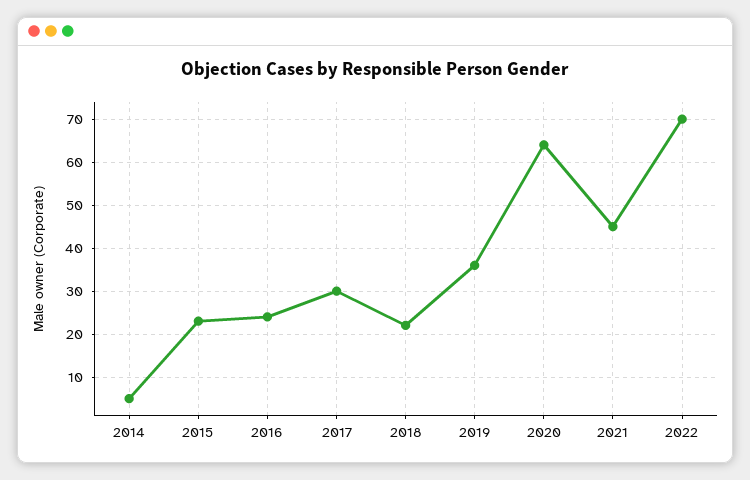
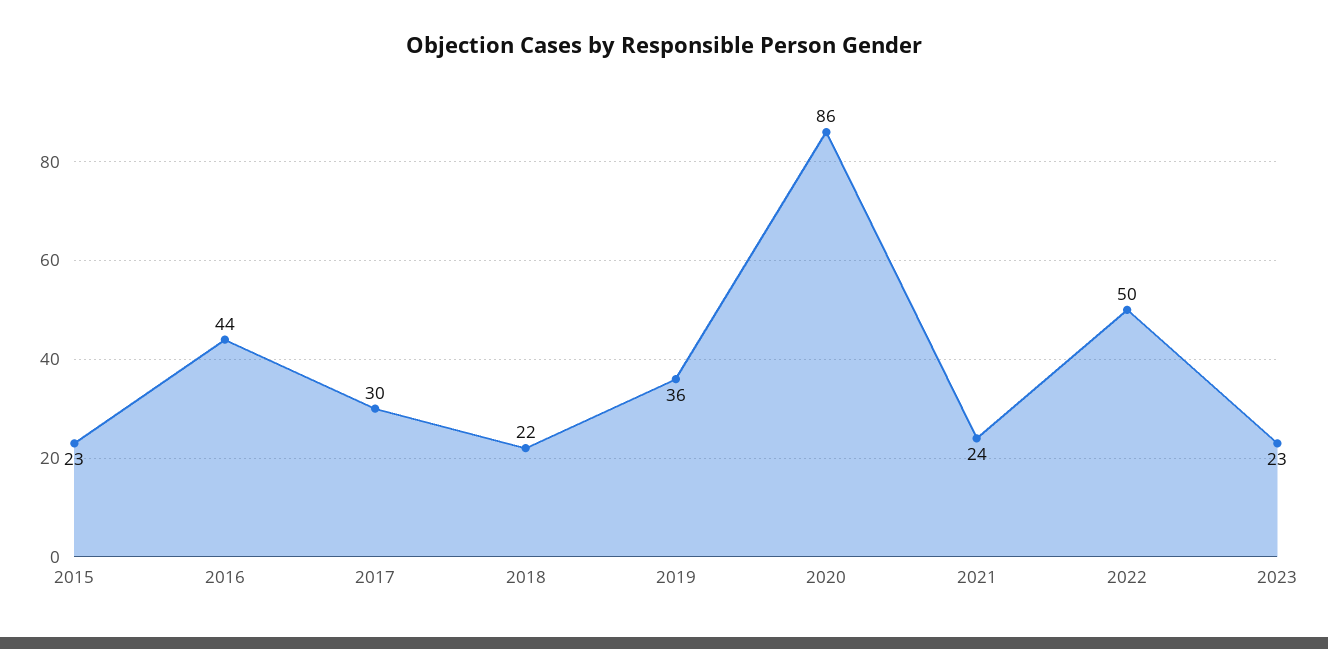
2014: 5 -> none
2016: 25 -> 44
2020: 65 -> 86
2021: 45 -> 24
2022: 70 -> 50
2023: none -> 23

